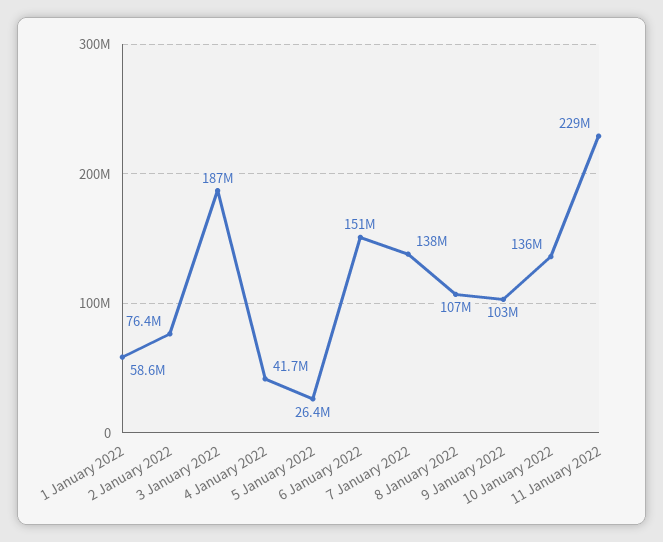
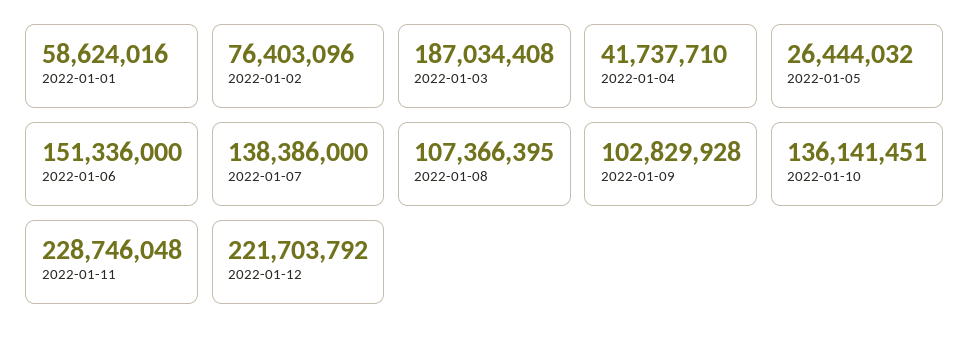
2022-01-12: none -> 221703792

